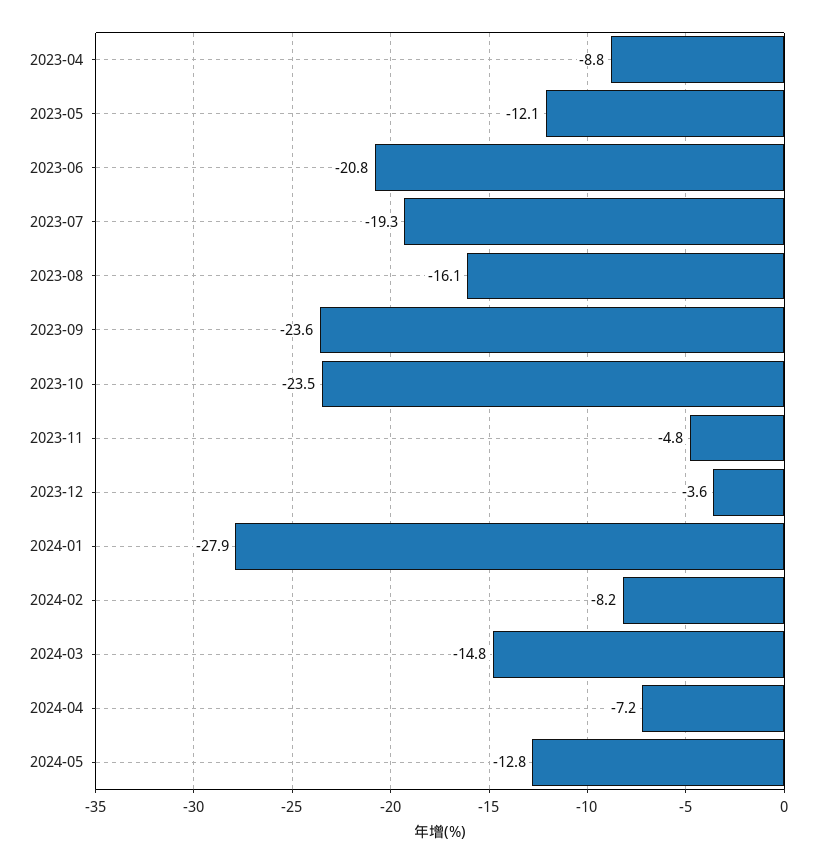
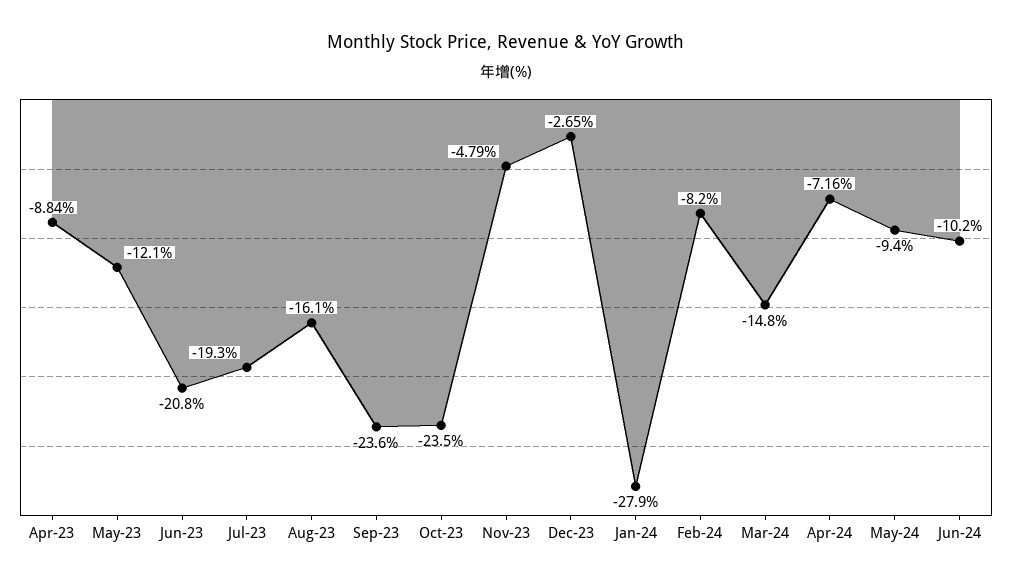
2023-12: -3.6 -> -2.65
2024-05: -12.8 -> -9.4
Jun-24: none -> -10.2

